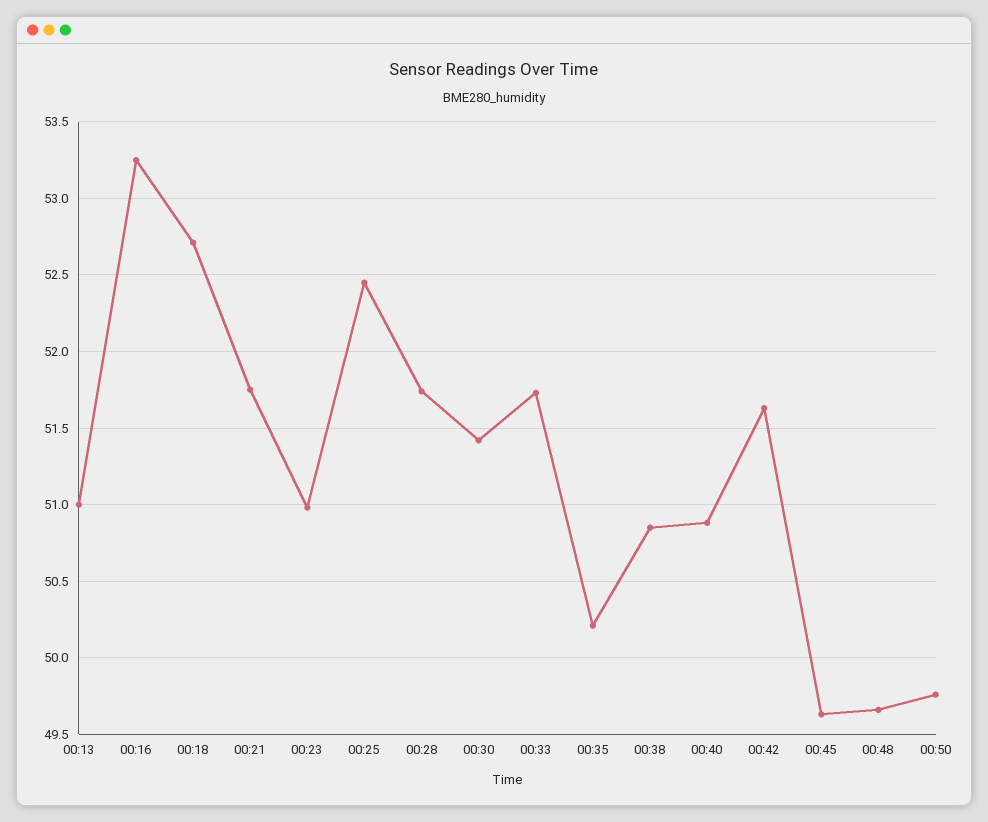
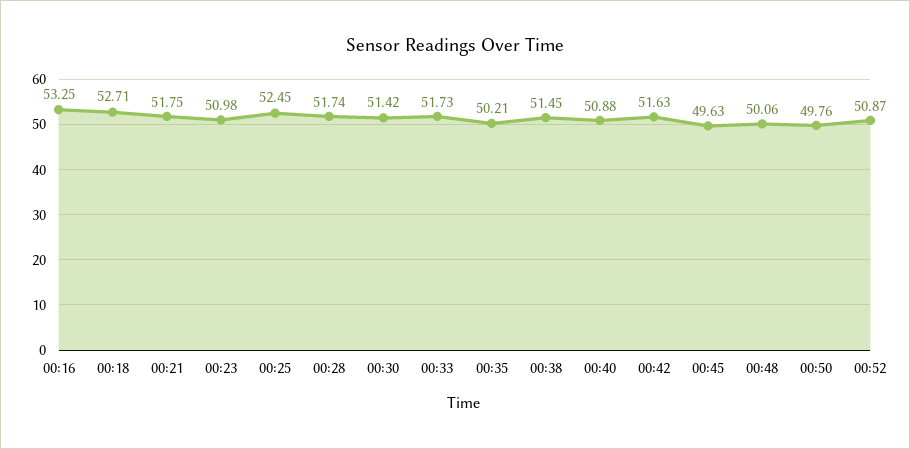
00:13: 51 -> none
00:38: 50.85 -> 51.45
00:48: 49.65 -> 50.06
00:52: none -> 50.87

